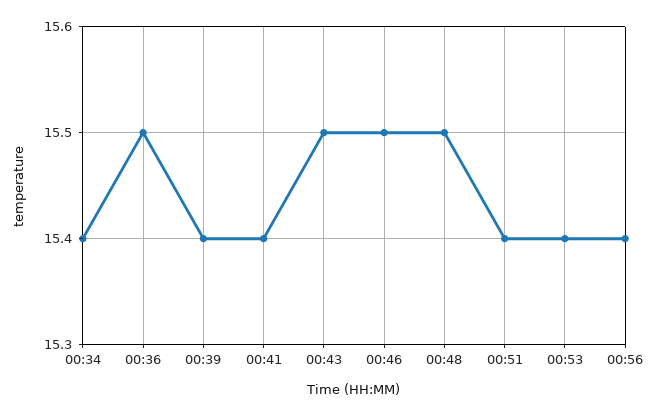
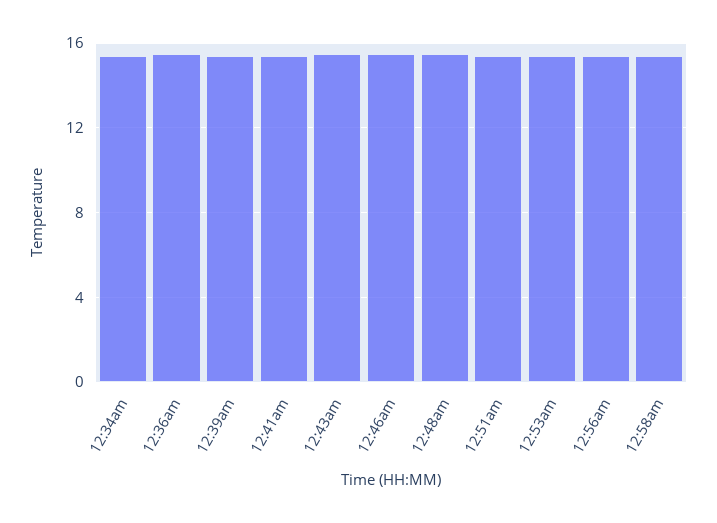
12:58am: none -> 15.5

